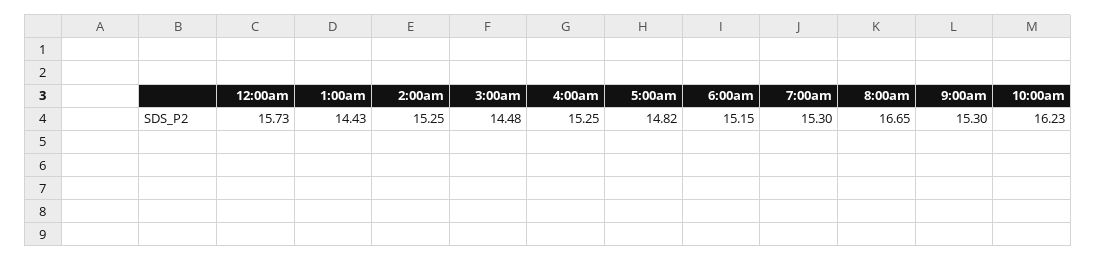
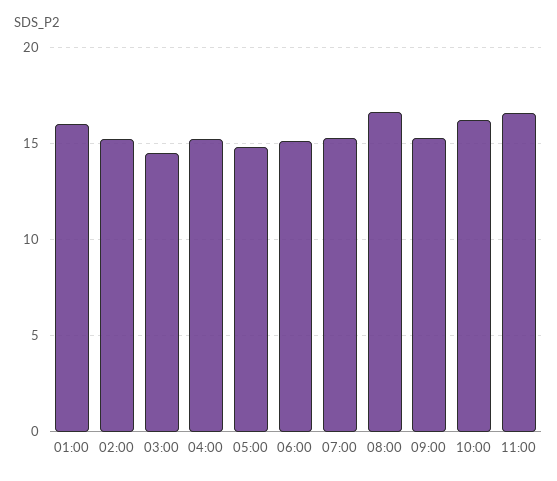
12:00am: 15.73 -> none
1:00am: 14.43 -> 16
11:00: none -> 16.5

